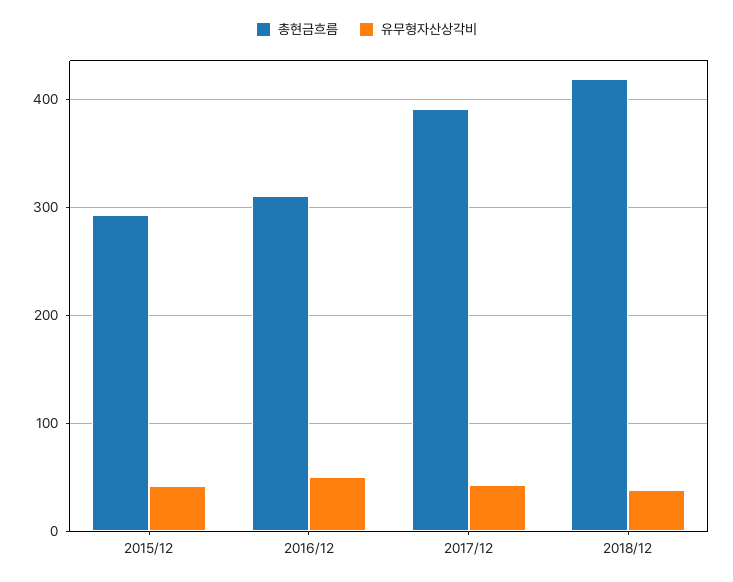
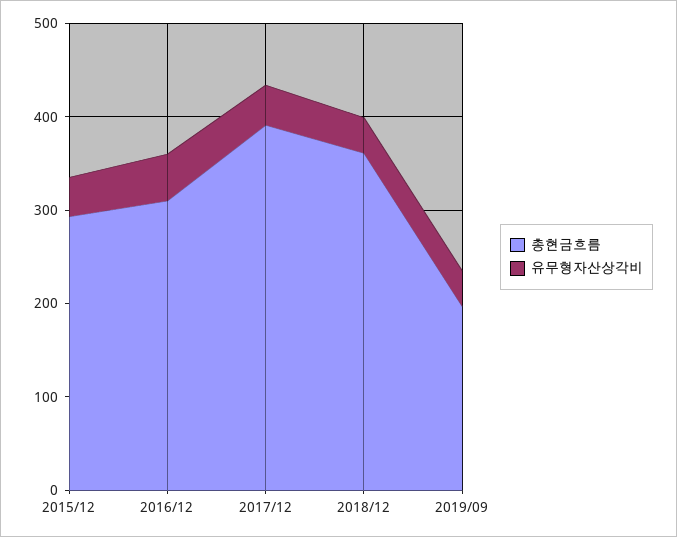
총현금흐름, 2018/12: 420 -> 360
총현금흐름, 2019/09: none -> 200
유무형자산상각비, 2019/09: none -> 40

